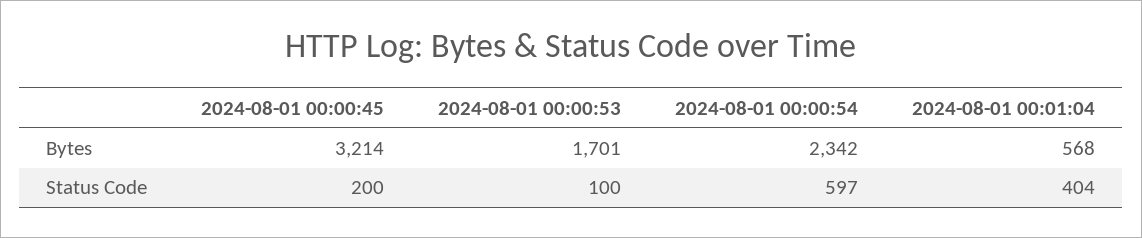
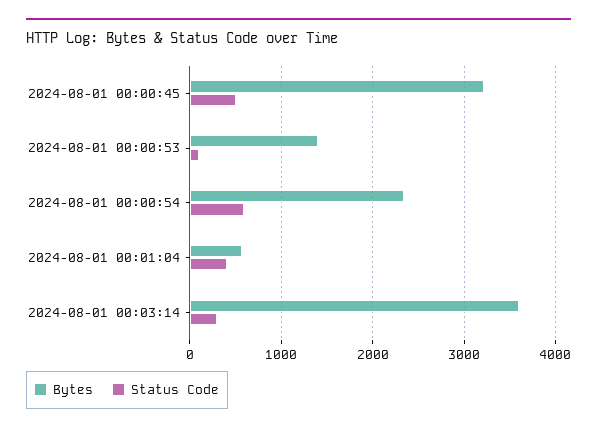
Bytes, 2024-08-01 00:00:53: 1701 -> 1400
Status Code, 2024-08-01 00:00:45: 200 -> 500
Bytes, 2024-08-01 00:03:14: none -> 3600
Status Code, 2024-08-01 00:03:14: none -> 300

